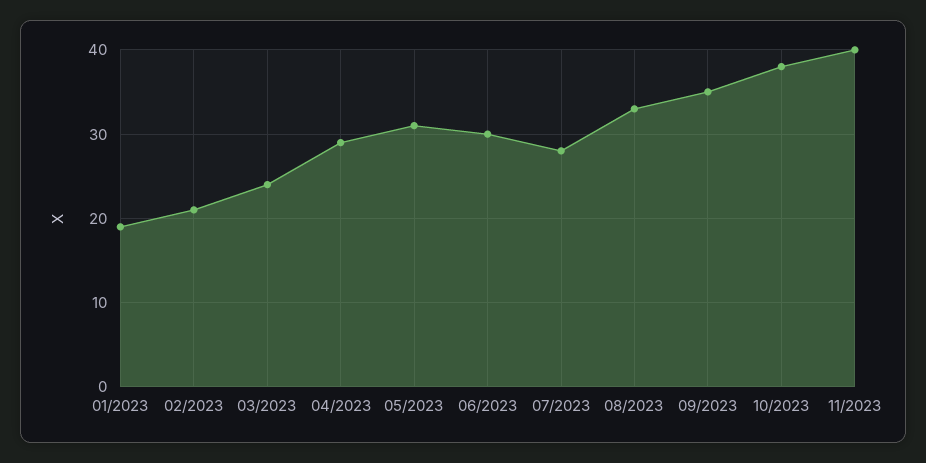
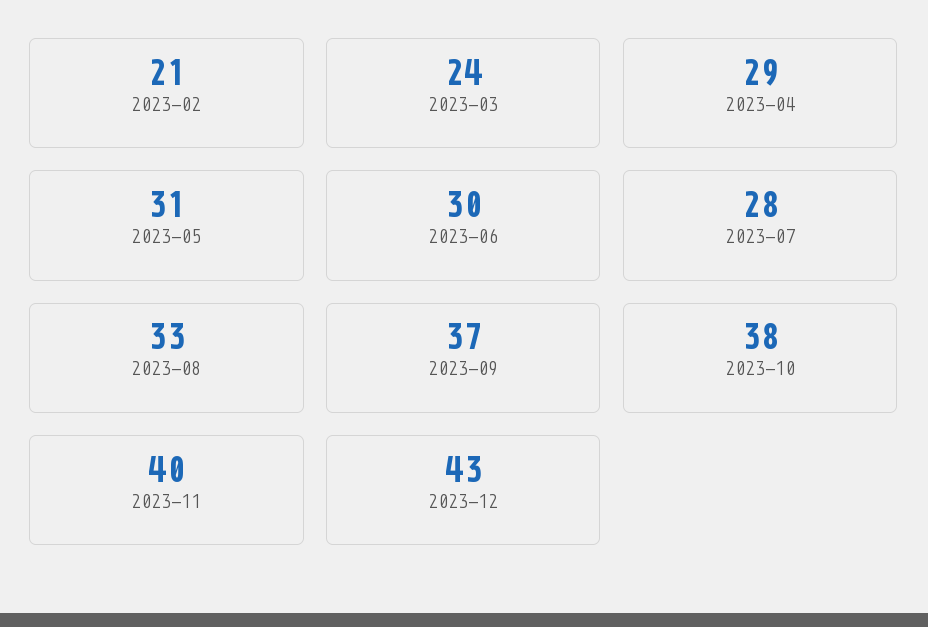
01/2023: 19 -> none
09/2023: 35 -> 37
2023-12: none -> 43

